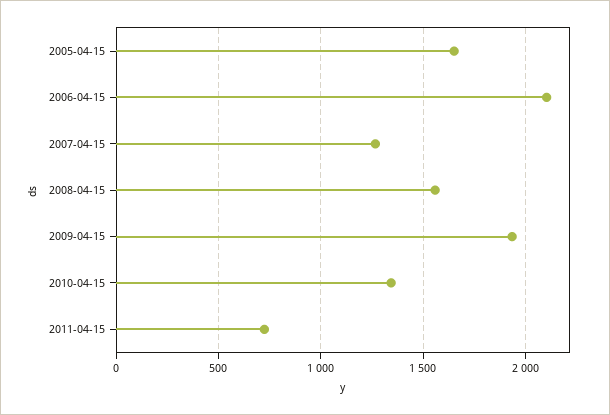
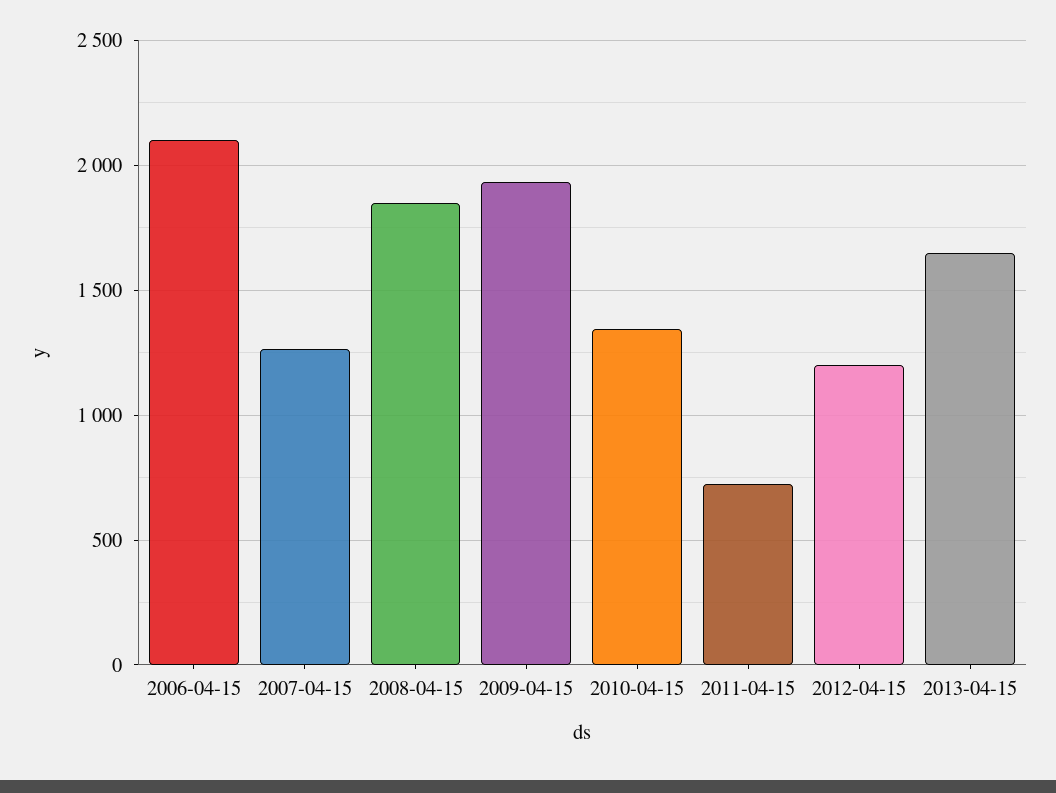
2005-04-15: 1650 -> none
2008-04-15: 1550 -> 1850
2012-04-15: none -> 1200
2013-04-15: none -> 1650

